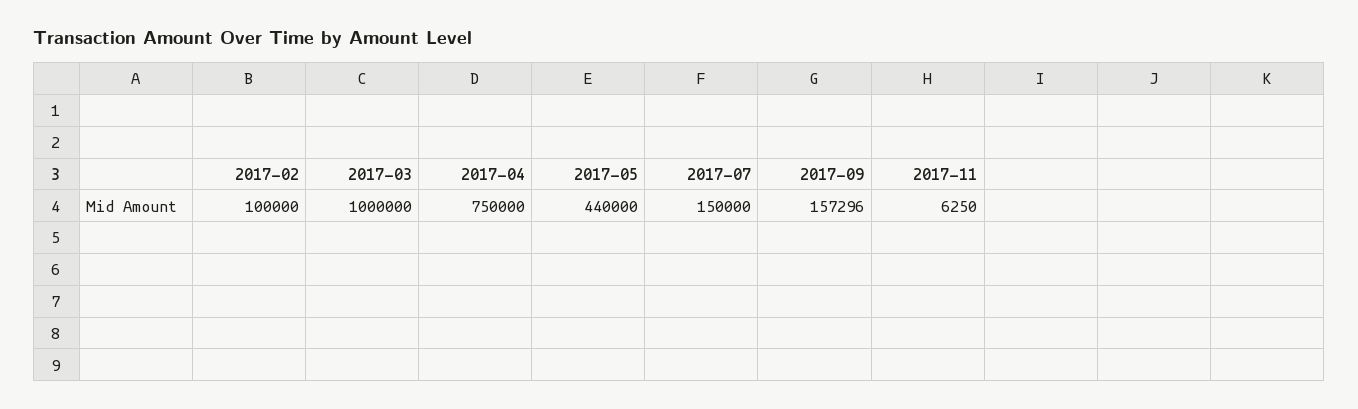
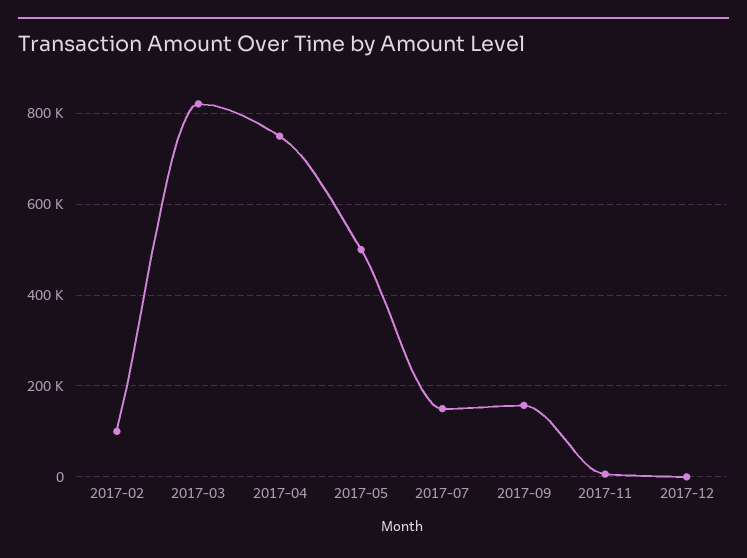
2017-03: 1000000 -> 820000
2017-05: 440000 -> 500000
2017-12: none -> 0

